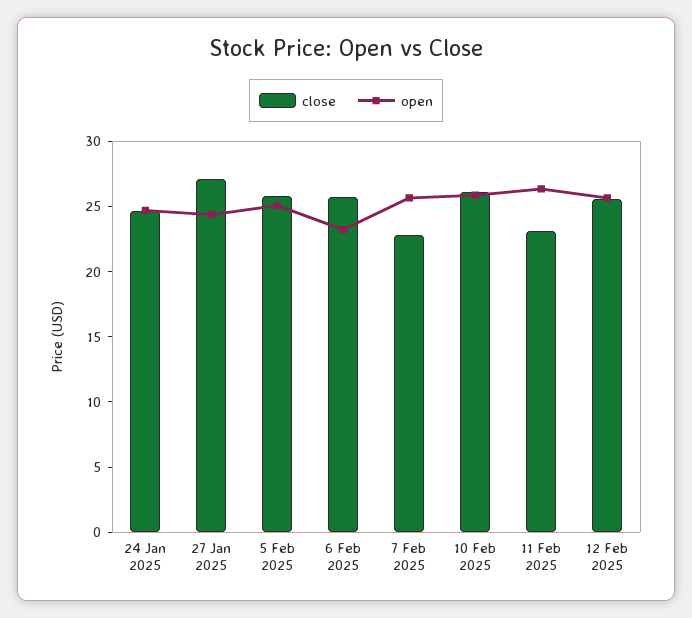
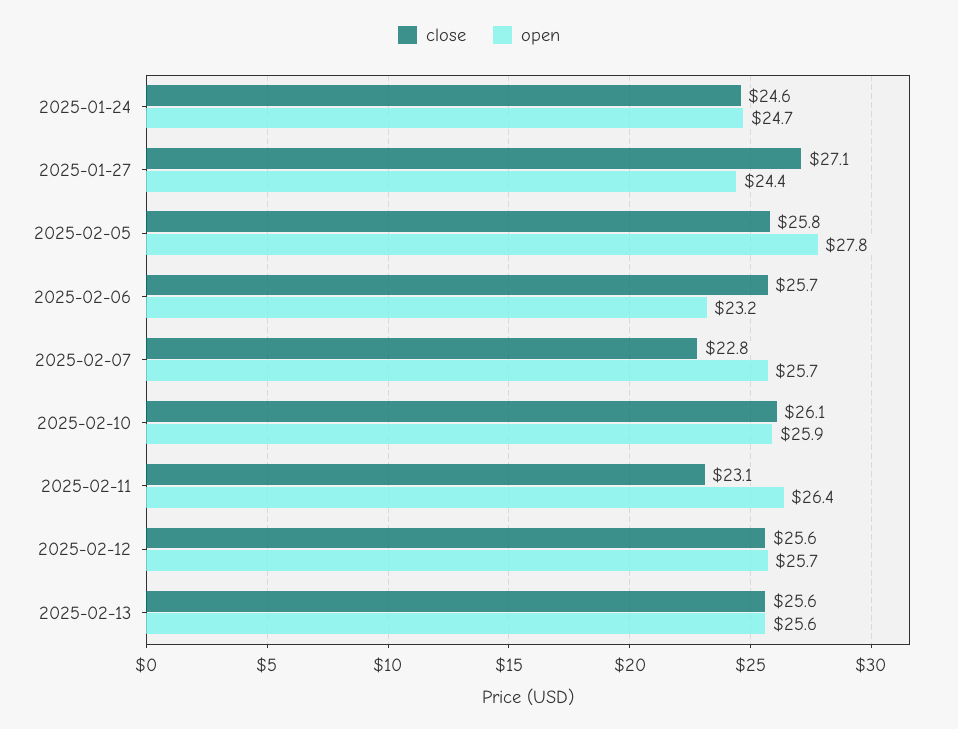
open, 5 Feb 2025: 25 -> 27.8
close, 2025-02-13: none -> 25.6
open, 2025-02-13: none -> 25.6

